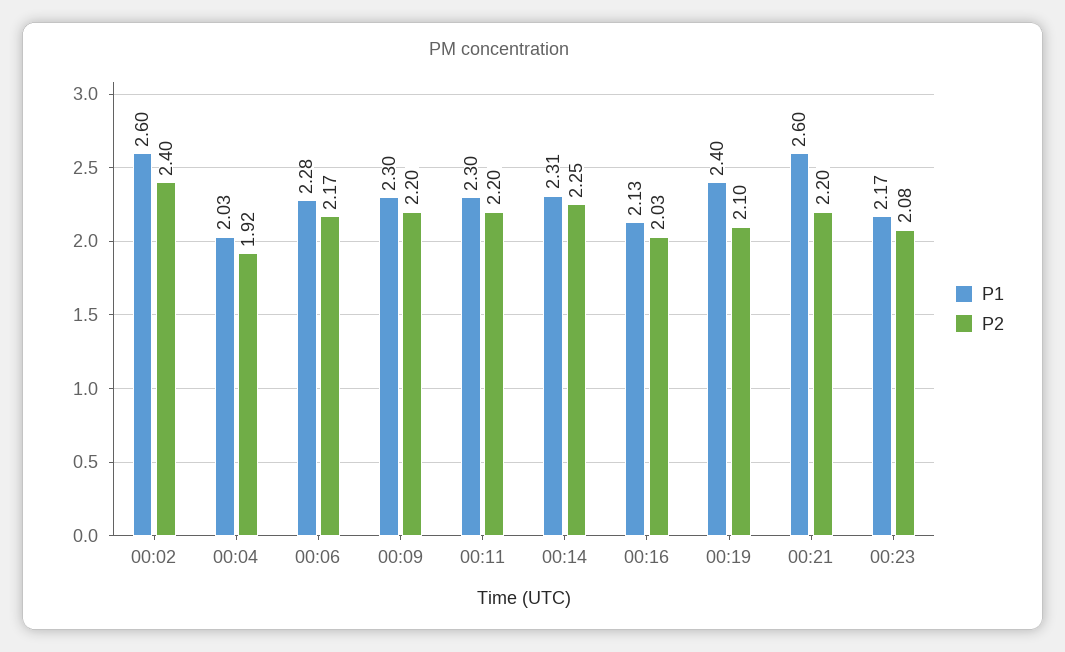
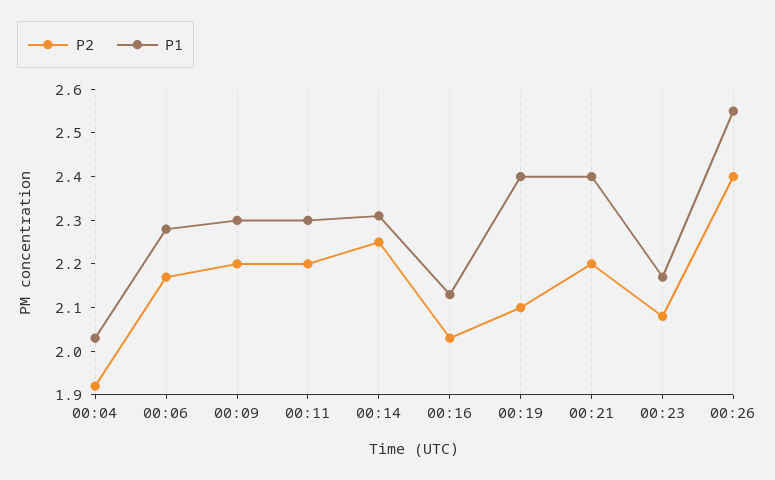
P1, 00:02: 2.6 -> none
P2, 00:02: 2.4 -> none
P1, 00:21: 2.6 -> 2.4
P2, 00:26: none -> 2.4
P1, 00:26: none -> 2.55

